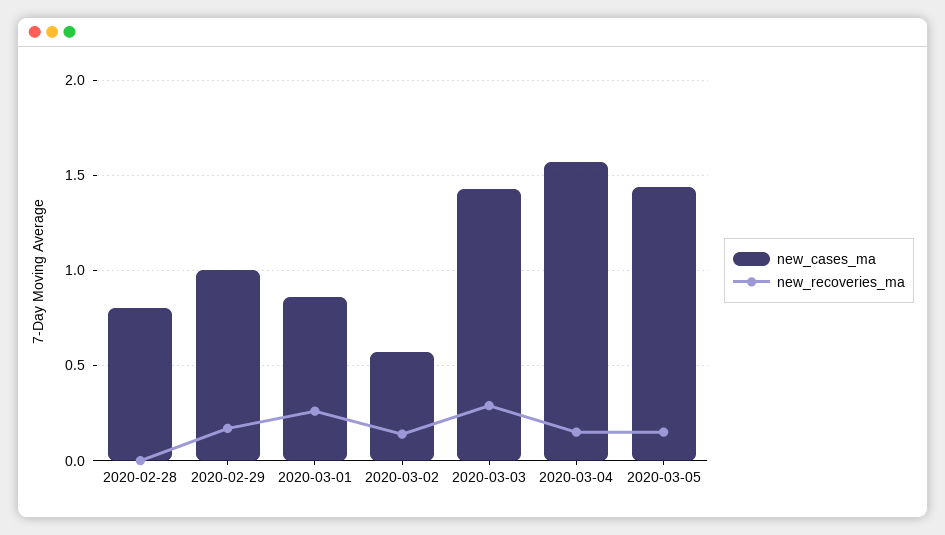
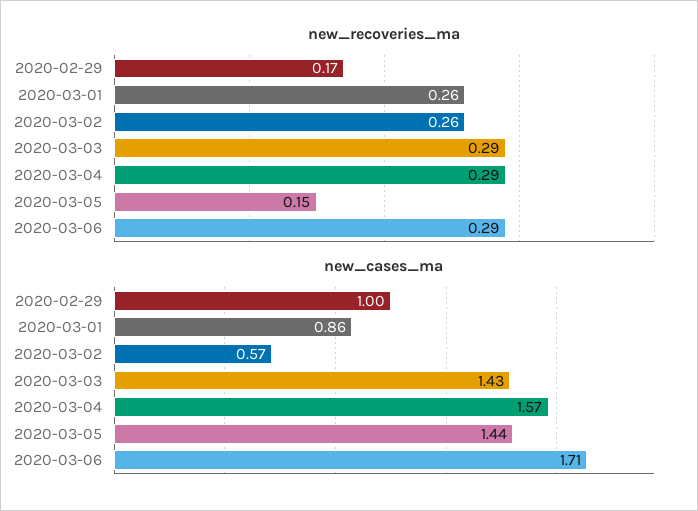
new_cases_ma, 2020-02-28: 0.8 -> none
new_recoveries_ma, 2020-02-28: 0 -> none
new_recoveries_ma, 2020-03-02: 0.15 -> 0.26
new_recoveries_ma, 2020-03-04: 0.15 -> 0.29
new_recoveries_ma, 2020-03-06: none -> 0.29
new_cases_ma, 2020-03-06: none -> 1.71

